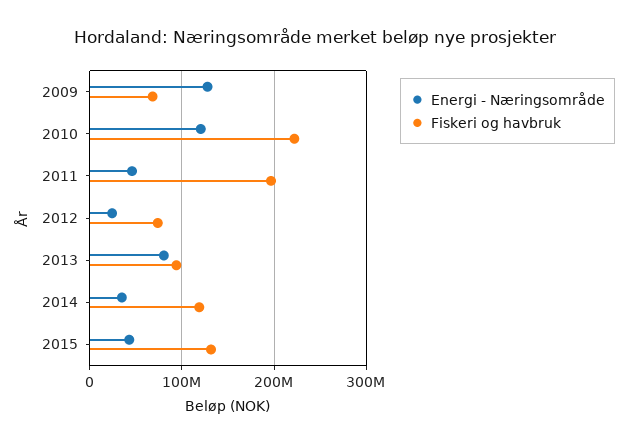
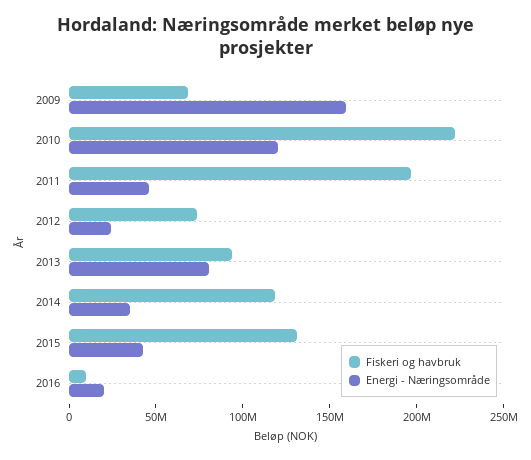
Energi - Næringsområde, 2009: 130000000 -> 160000000
Fiskeri og havbruk, 2016: none -> 10000000
Energi - Næringsområde, 2016: none -> 20000000

